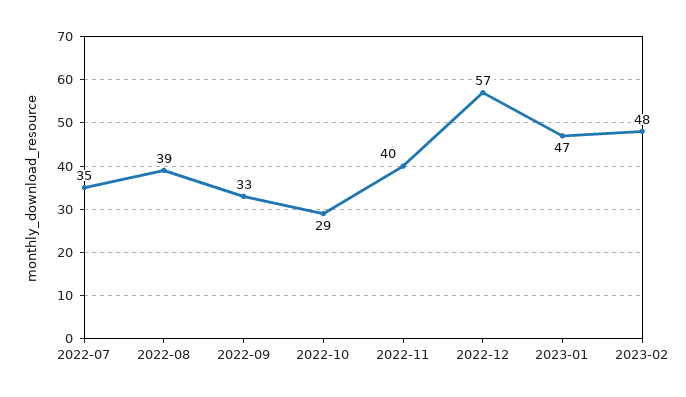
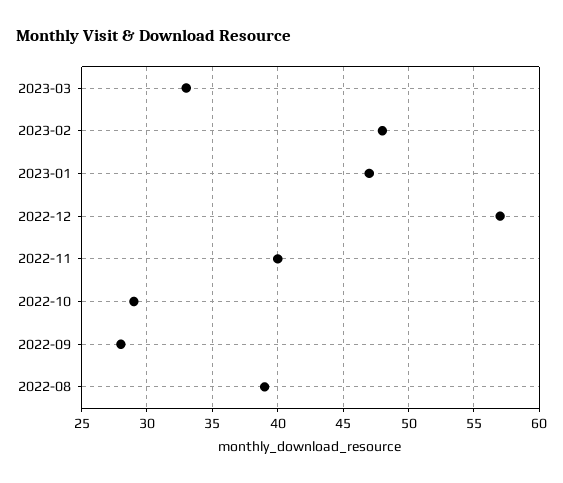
2022-07: 35 -> none
2022-09: 33 -> 28
2023-03: none -> 33

